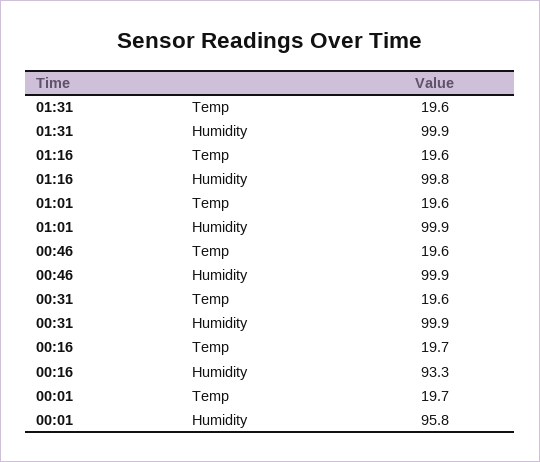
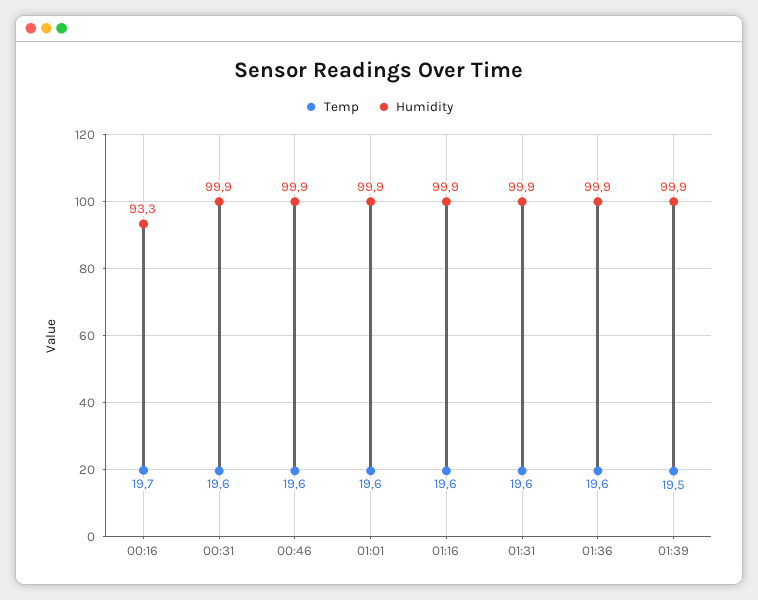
Humidity, 01:16: 99.8 -> 99.9
Temp, 00:01: 19.7 -> none
Humidity, 00:01: 95.8 -> none
Temp, 01:36: none -> 19.6
Humidity, 01:36: none -> 99.9
Temp, 01:39: none -> 19.5
Humidity, 01:39: none -> 99.9

